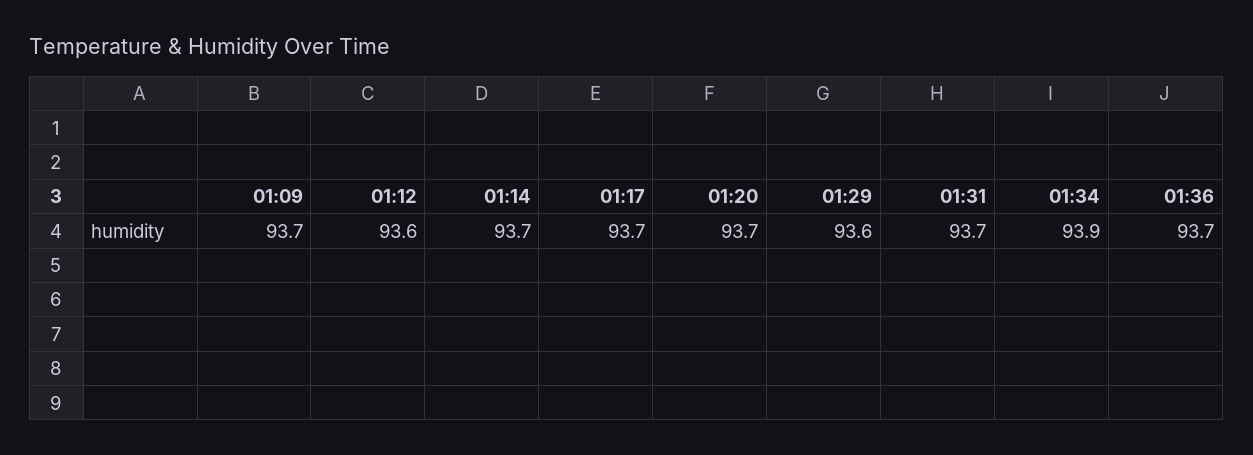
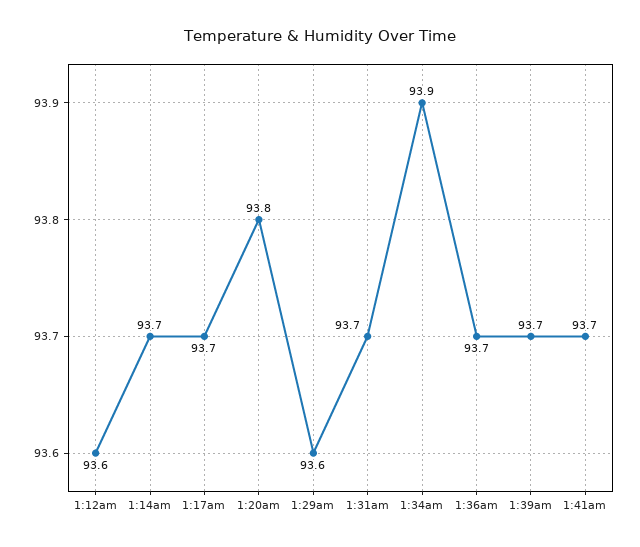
01:09: 93.7 -> none
01:20: 93.7 -> 93.8
1:39am: none -> 93.7
1:41am: none -> 93.7

